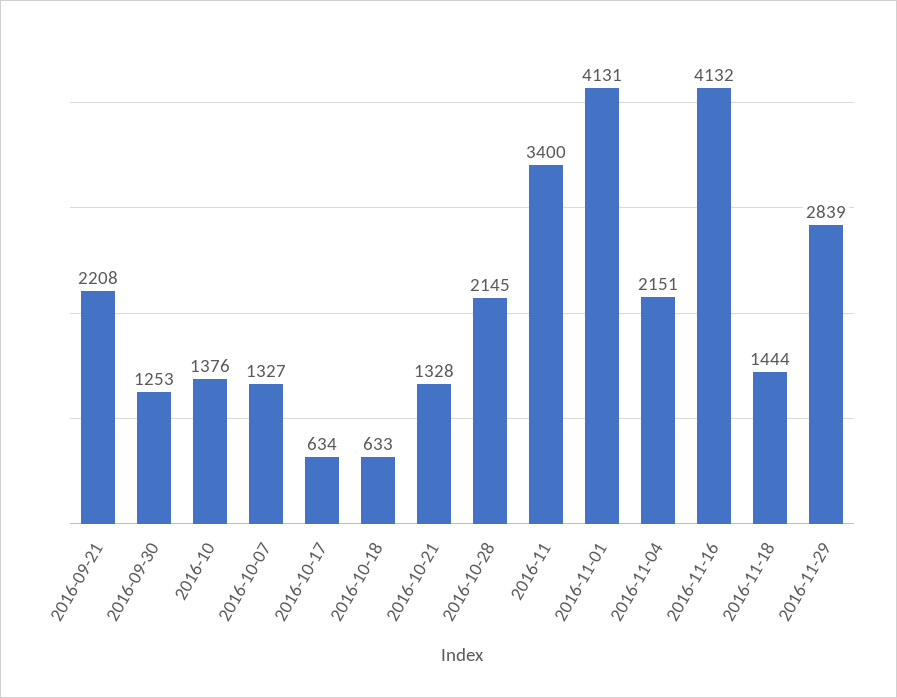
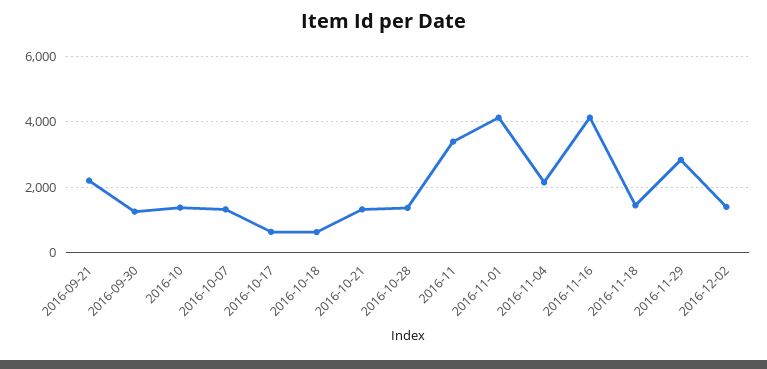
2016-10-28: 2145 -> 1400
2016-12-02: none -> 1400

